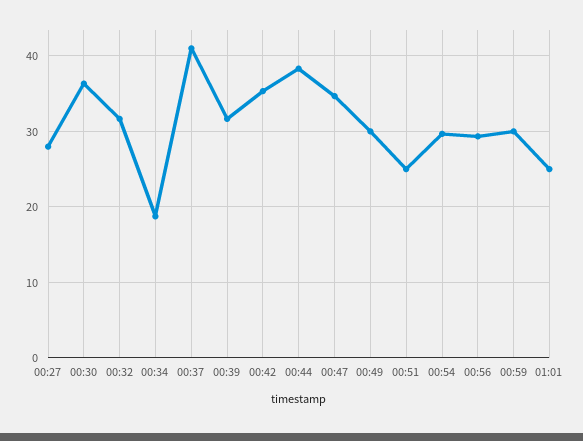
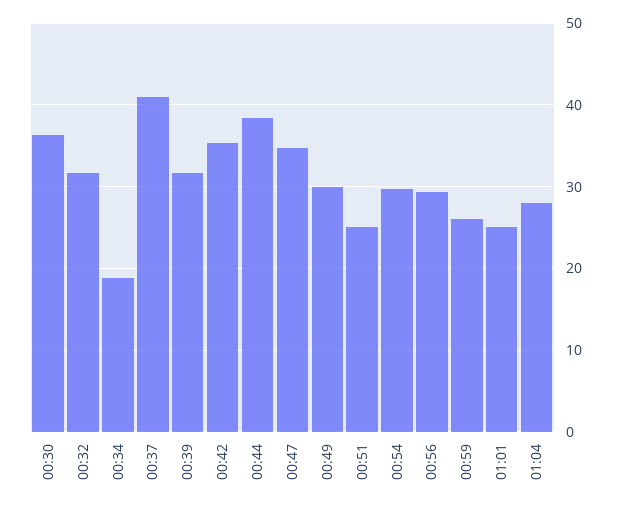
00:27: 28 -> none
00:59: 30 -> 26
01:04: none -> 28

